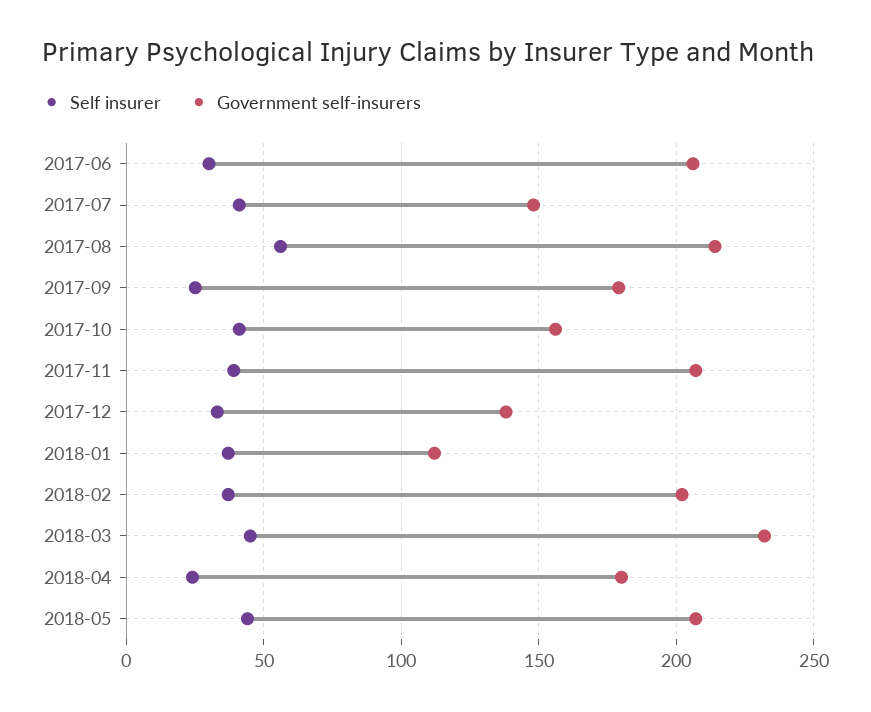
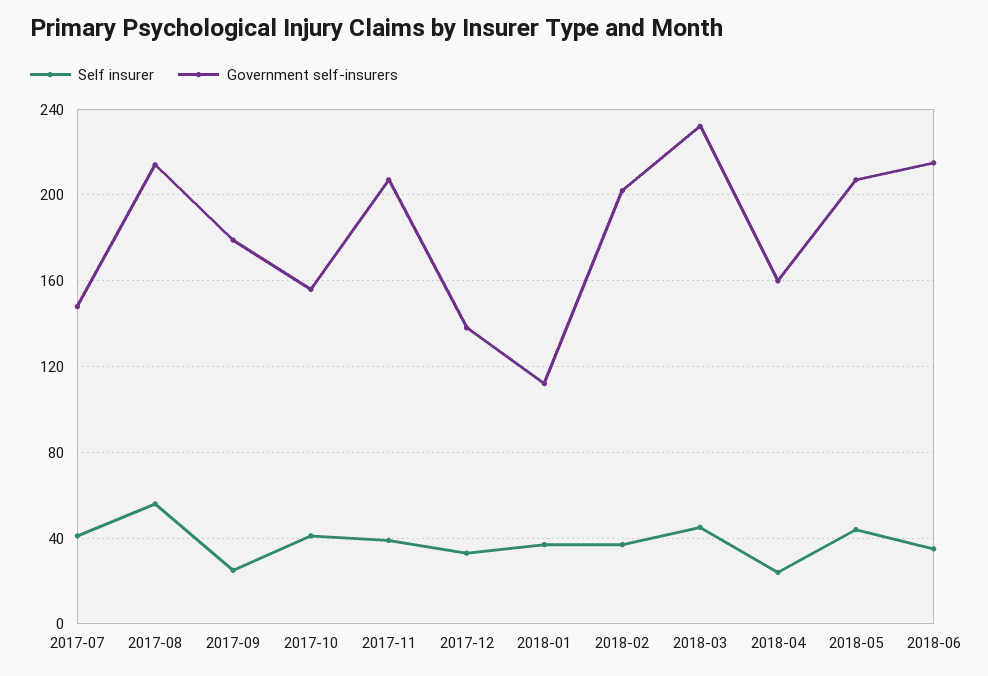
Self insurer, 2017-06: 30 -> none
Government self-insurers, 2017-06: 205 -> none
Government self-insurers, 2018-04: 180 -> 160
Self insurer, 2018-06: none -> 35
Government self-insurers, 2018-06: none -> 215

